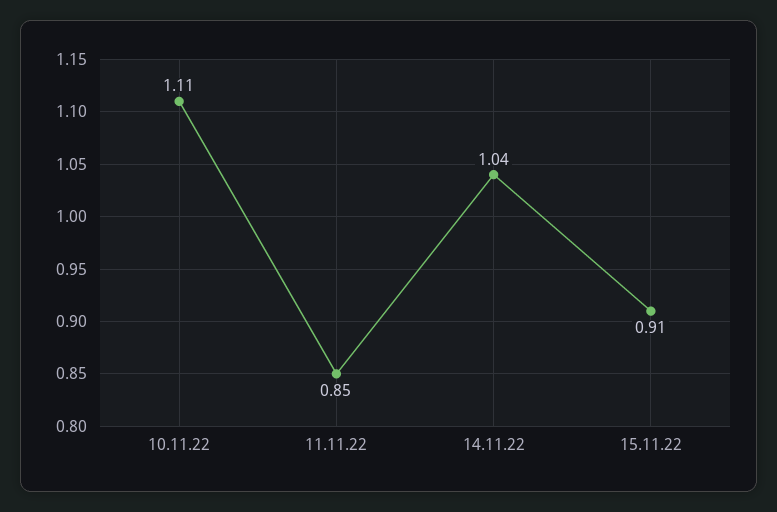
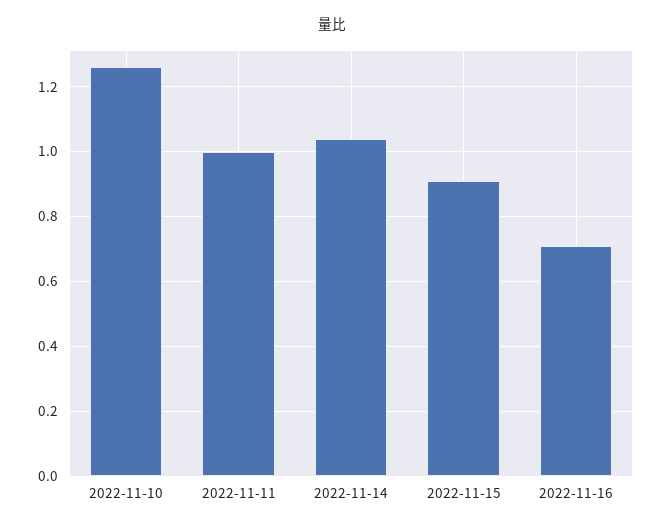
10.11.22: 1.11 -> 1.25
11.11.22: 0.85 -> 1
2022-11-16: none -> 0.7

